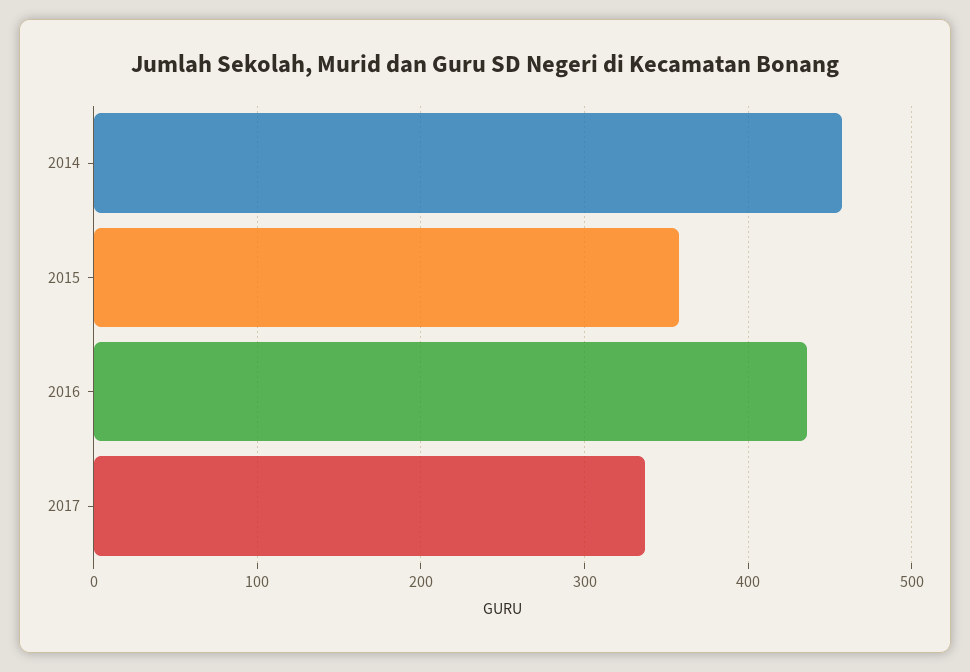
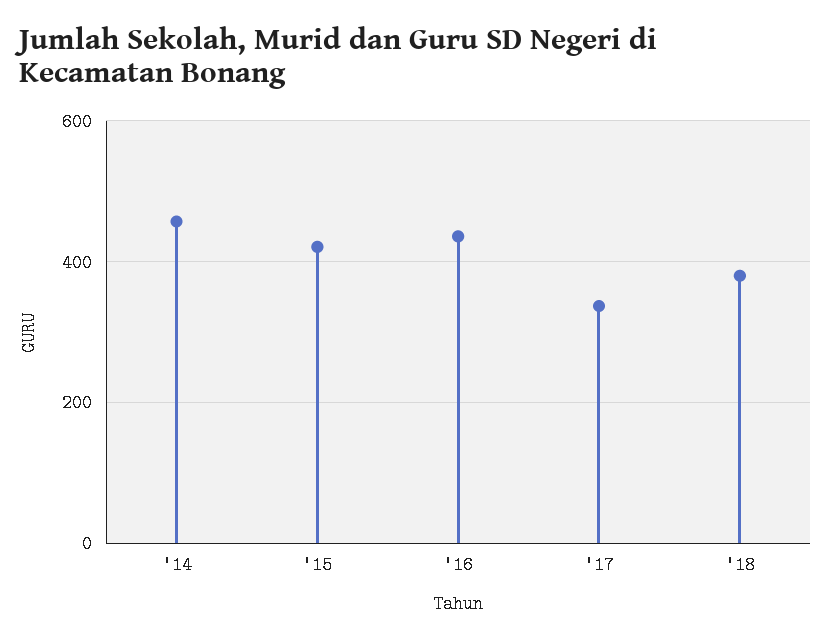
2015: 360 -> 420
'18: none -> 380

